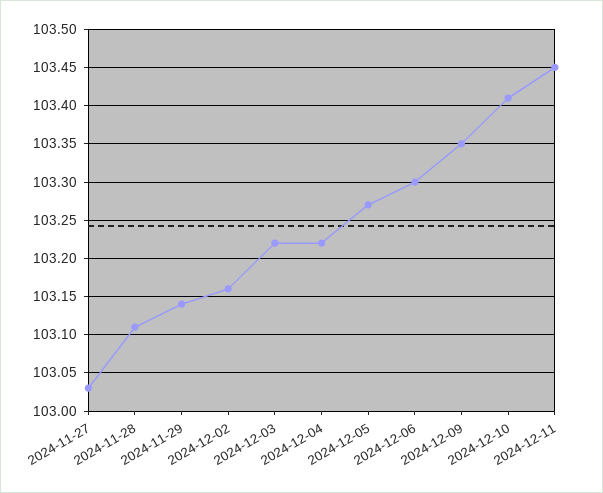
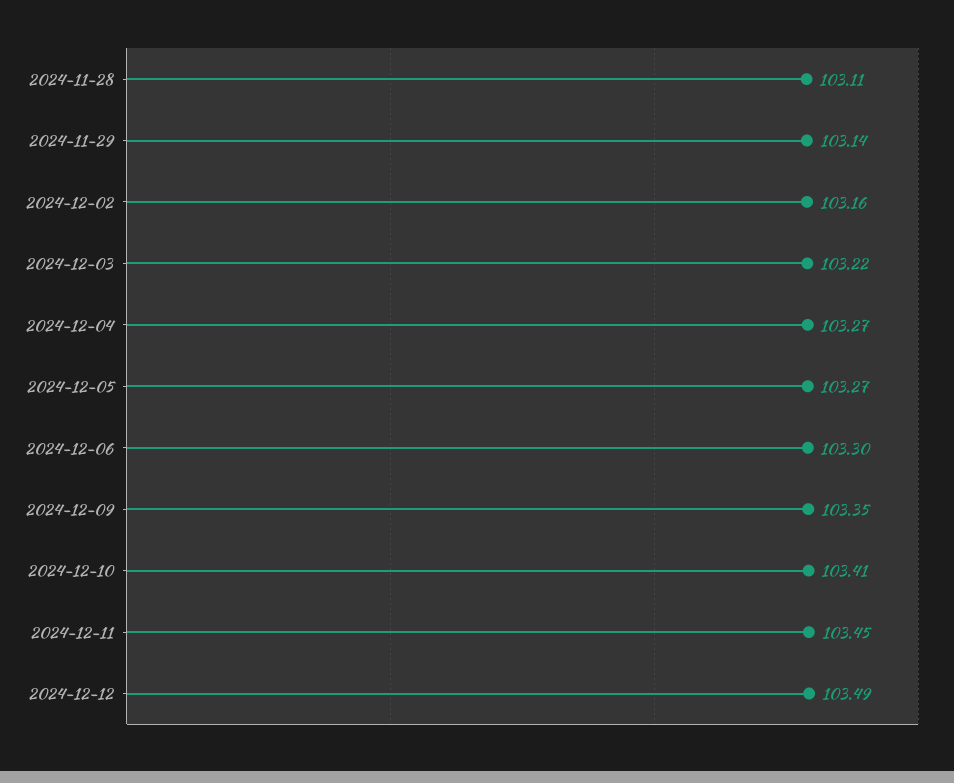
2024-11-27: 103.03 -> none
2024-12-04: 103.22 -> 103.27
2024-12-12: none -> 103.49

